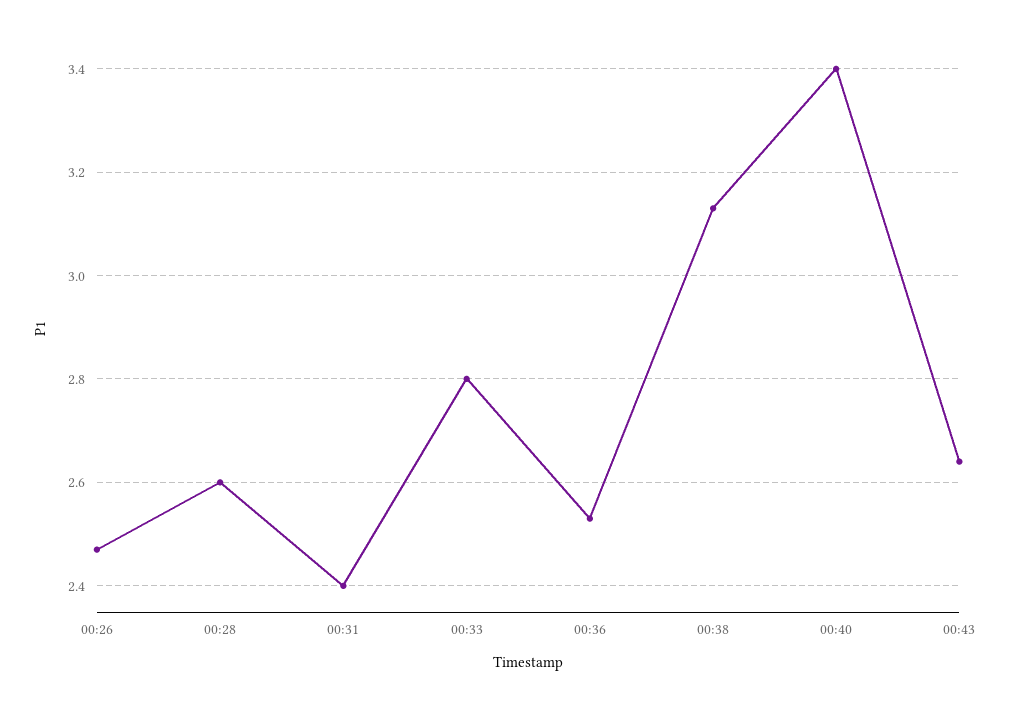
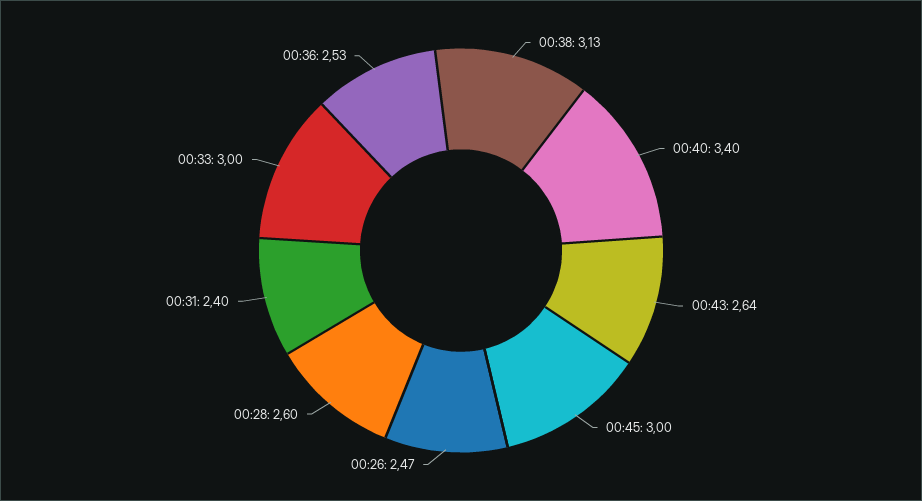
00:33: 2.8 -> 3
00:45: none -> 3

